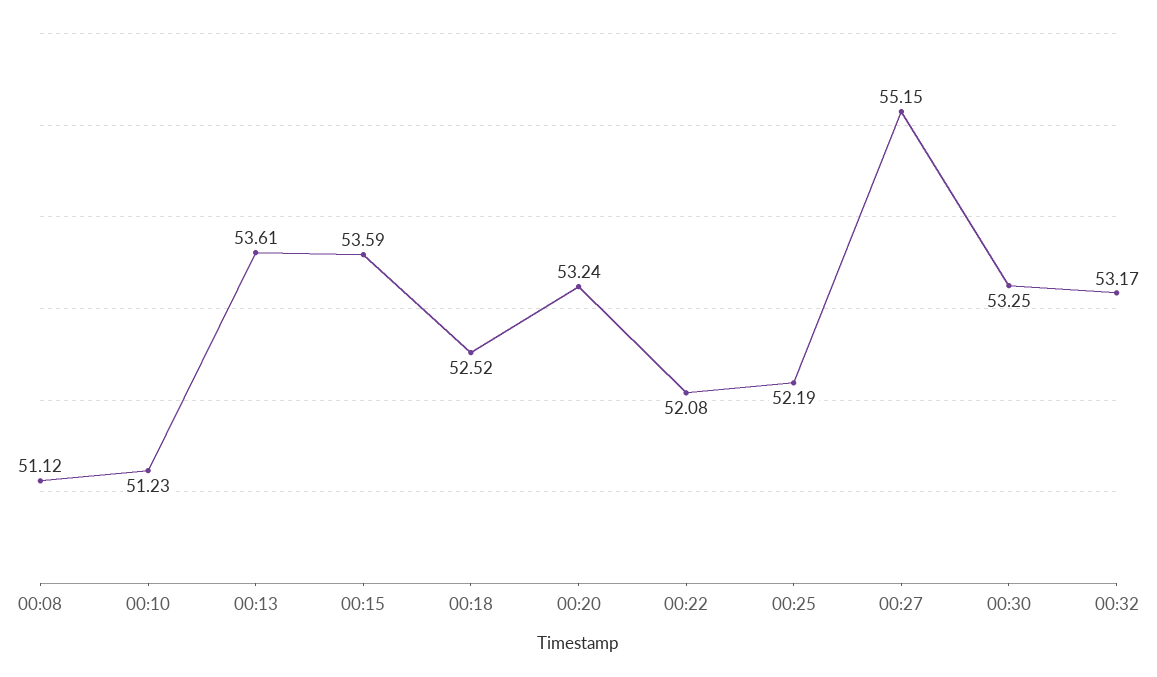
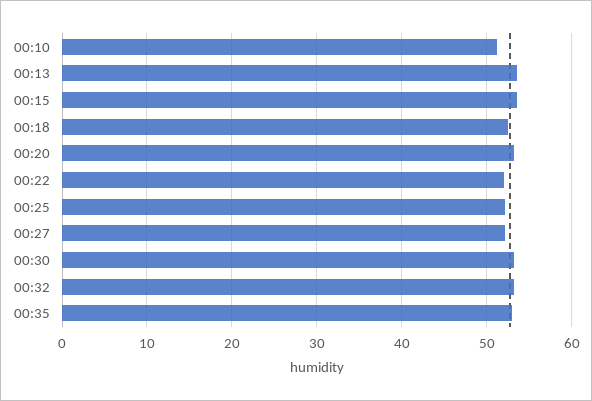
00:08: 51.12 -> none
00:27: 55.15 -> 52
00:35: none -> 53

